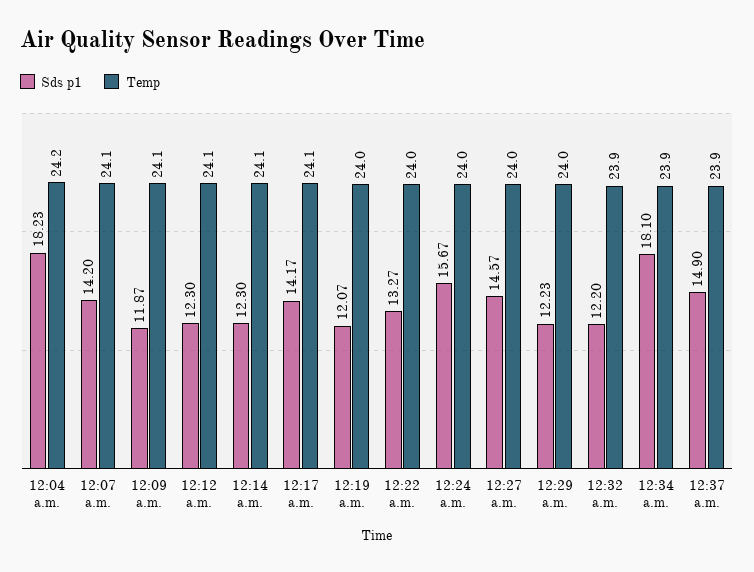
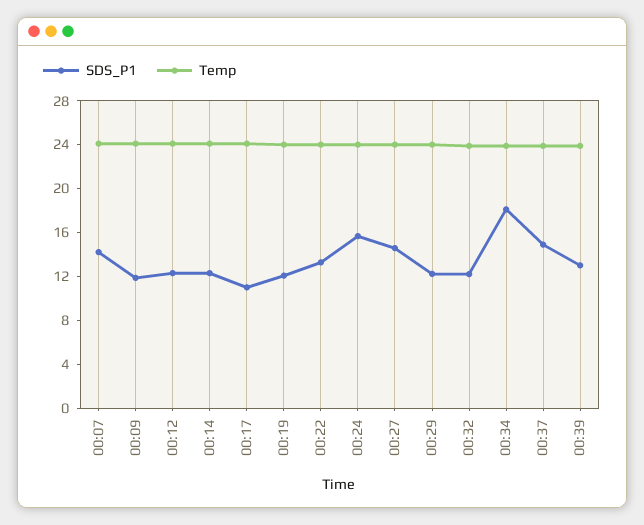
Sds p1, 12:04 a.m.: 18.23 -> none
Temp, 12:04 a.m.: 24.2 -> none
Sds p1, 12:17 a.m.: 14.17 -> 11
Sds p1, 00:39: none -> 13
Temp, 00:39: none -> 24

